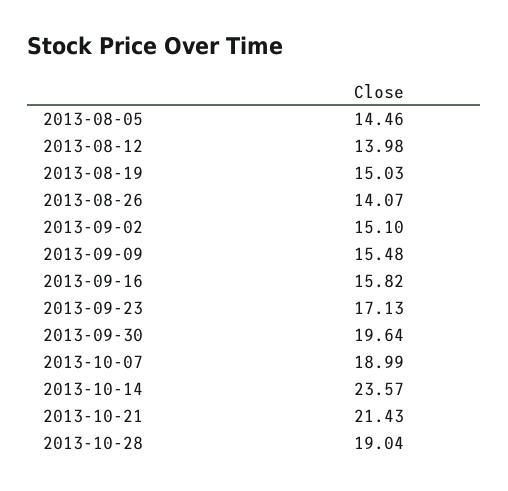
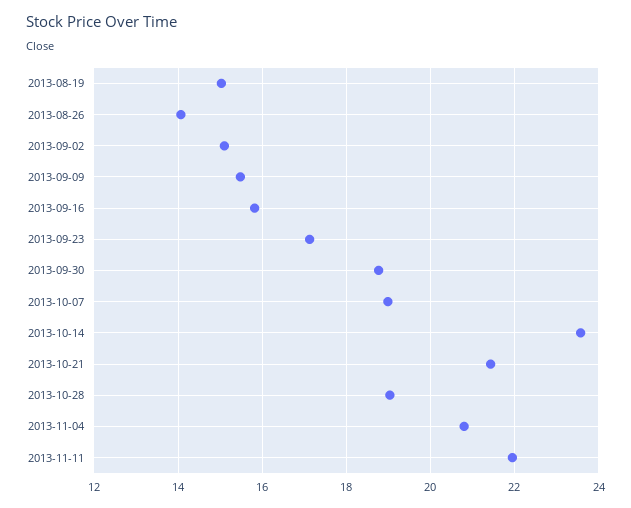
2013-08-05: 14.46 -> none
2013-08-12: 13.98 -> none
2013-09-30: 19.64 -> 18.8
2013-11-04: none -> 20.8
2013-11-11: none -> 22

